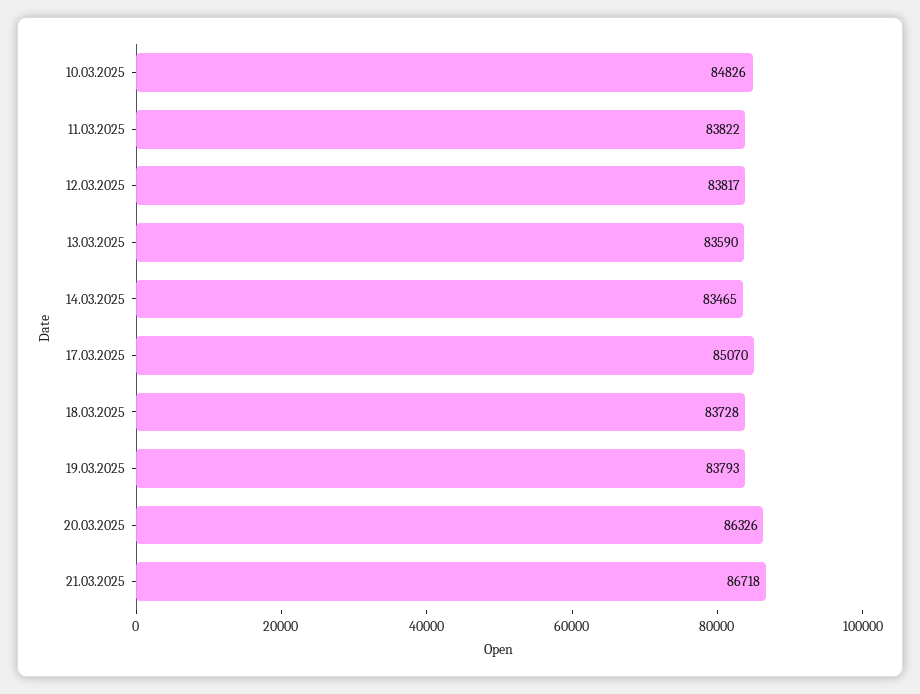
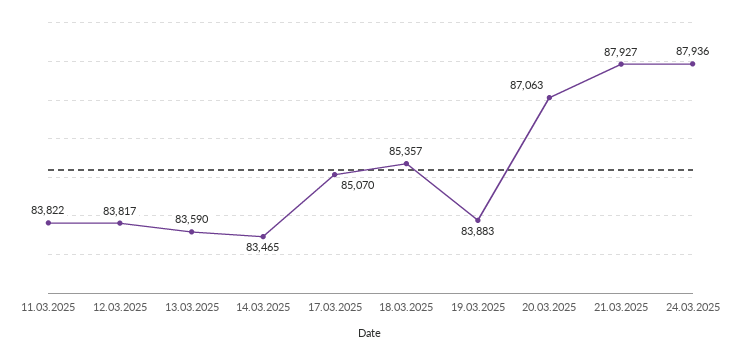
10.03.2025: 84826 -> none
18.03.2025: 83728 -> 85357
19.03.2025: 83793 -> 83883
20.03.2025: 86326 -> 87063
21.03.2025: 86718 -> 87927
24.03.2025: none -> 87936

